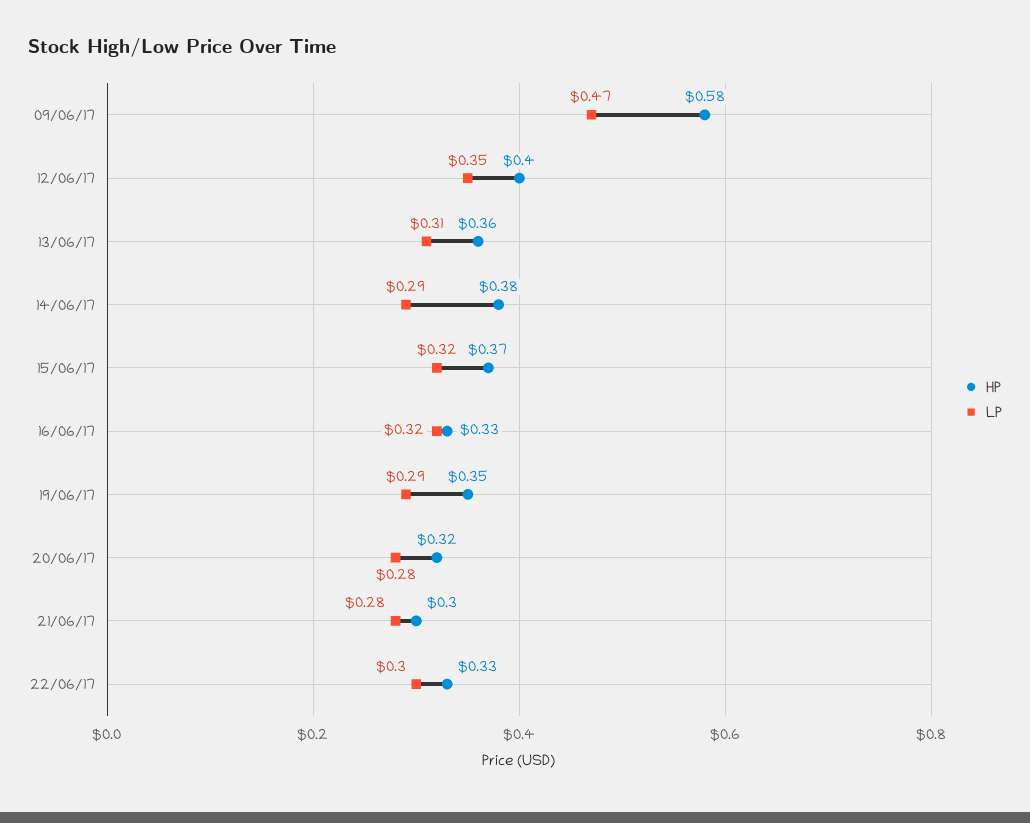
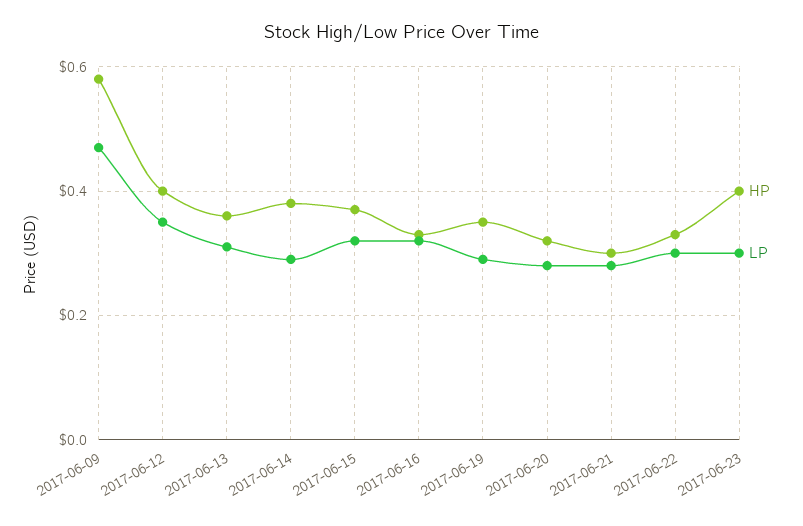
HP, 2017-06-23: none -> 0.4
LP, 2017-06-23: none -> 0.3

